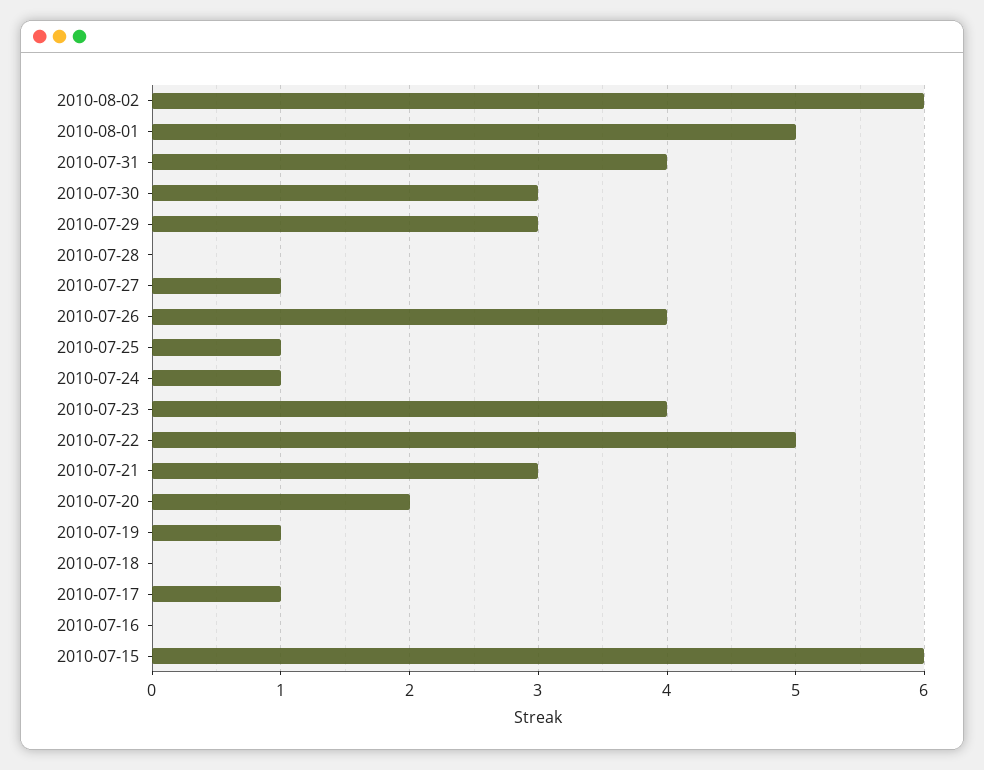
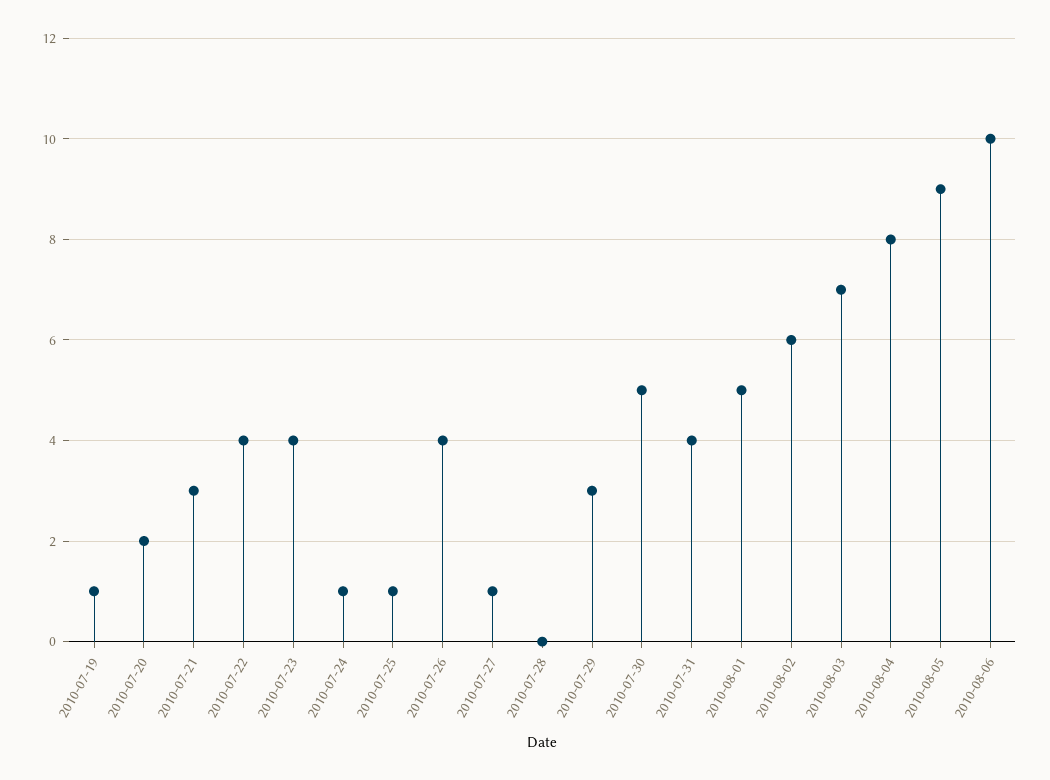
2010-07-30: 3 -> 5
2010-07-22: 5 -> 4
2010-07-18: 0 -> none
2010-07-17: 1 -> none
2010-07-16: 0 -> none
2010-07-15: 6 -> none
2010-08-03: none -> 7
2010-08-04: none -> 8
2010-08-05: none -> 9
2010-08-06: none -> 10

